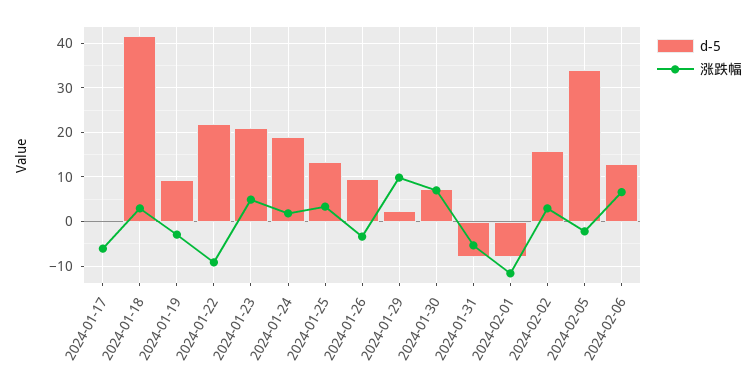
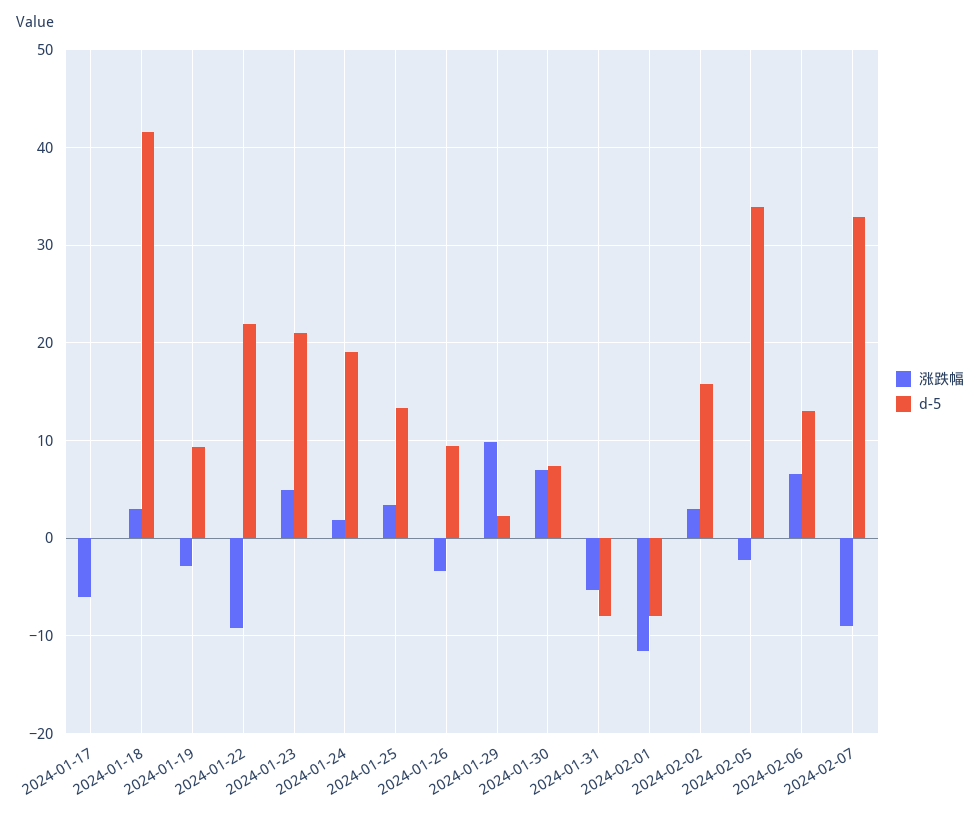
涨跌幅, 2024-02-07: none -> -9
d-5, 2024-02-07: none -> 33

